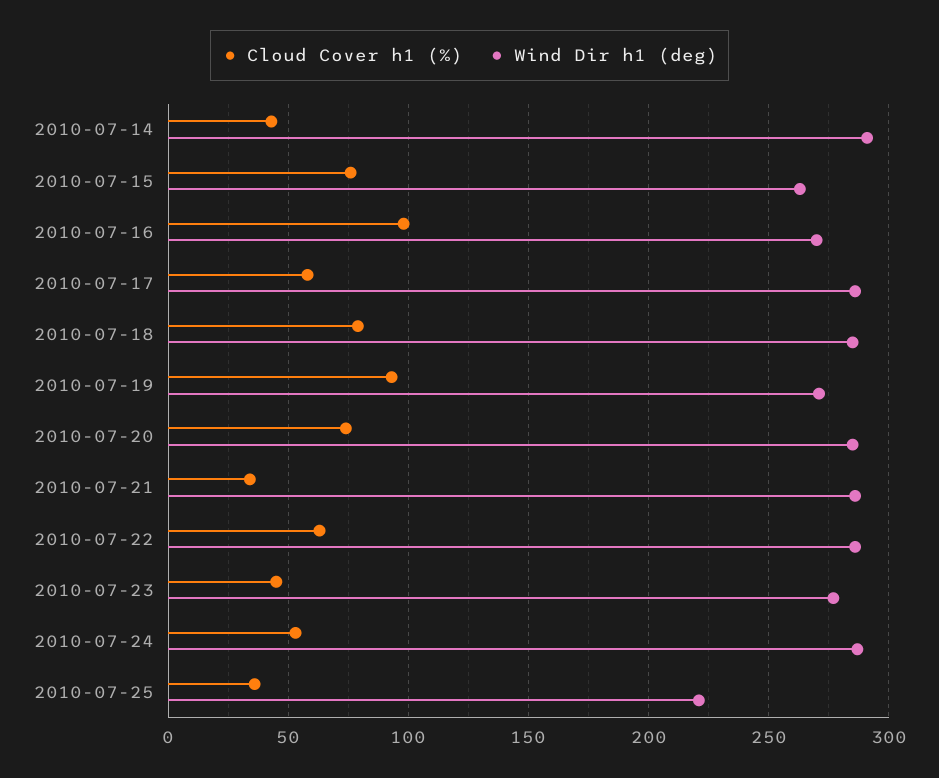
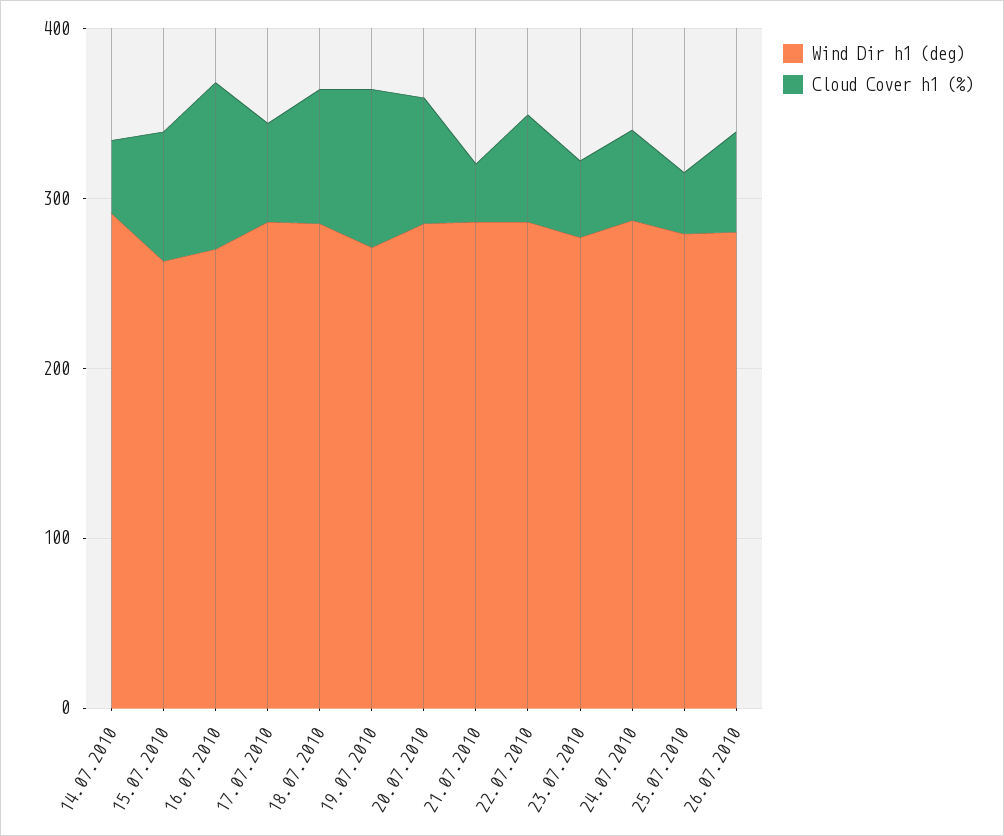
Wind Dir h1 (deg), 2010-07-25: 220 -> 280
Wind Dir h1 (deg), 26.07.2010: none -> 280
Cloud Cover h1 (%), 26.07.2010: none -> 60

